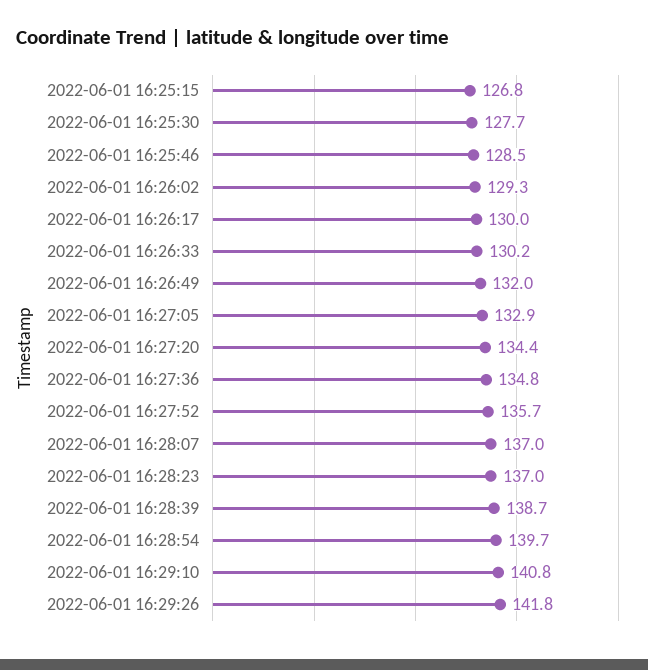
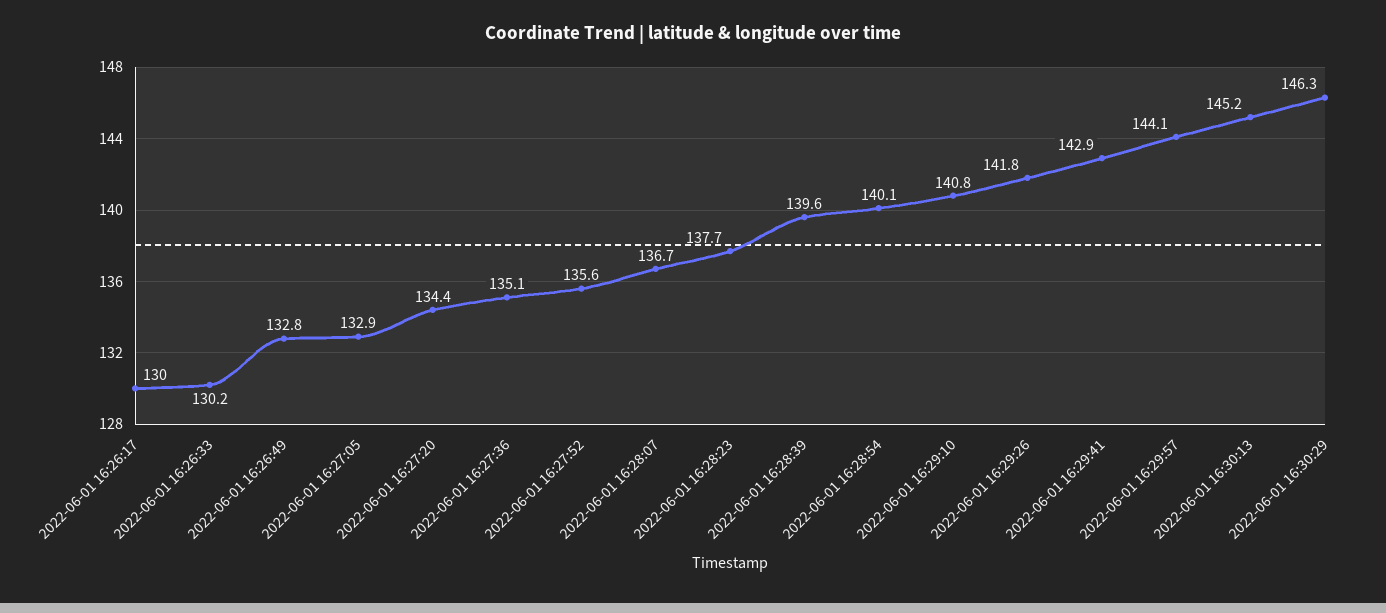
2022-06-01 16:25:15: 126.8 -> none
2022-06-01 16:25:30: 127.7 -> none
2022-06-01 16:25:46: 128.5 -> none
2022-06-01 16:26:02: 129.3 -> none
2022-06-01 16:26:49: 132 -> 132.8
2022-06-01 16:27:36: 134.8 -> 135.1
2022-06-01 16:27:52: 135.7 -> 135.6
2022-06-01 16:28:07: 137 -> 136.7
2022-06-01 16:28:23: 137 -> 137.7
2022-06-01 16:28:39: 138.7 -> 139.6
2022-06-01 16:28:54: 139.7 -> 140.1
2022-06-01 16:29:41: none -> 142.9
2022-06-01 16:29:57: none -> 144.1
2022-06-01 16:30:13: none -> 145.2
2022-06-01 16:30:29: none -> 146.3

